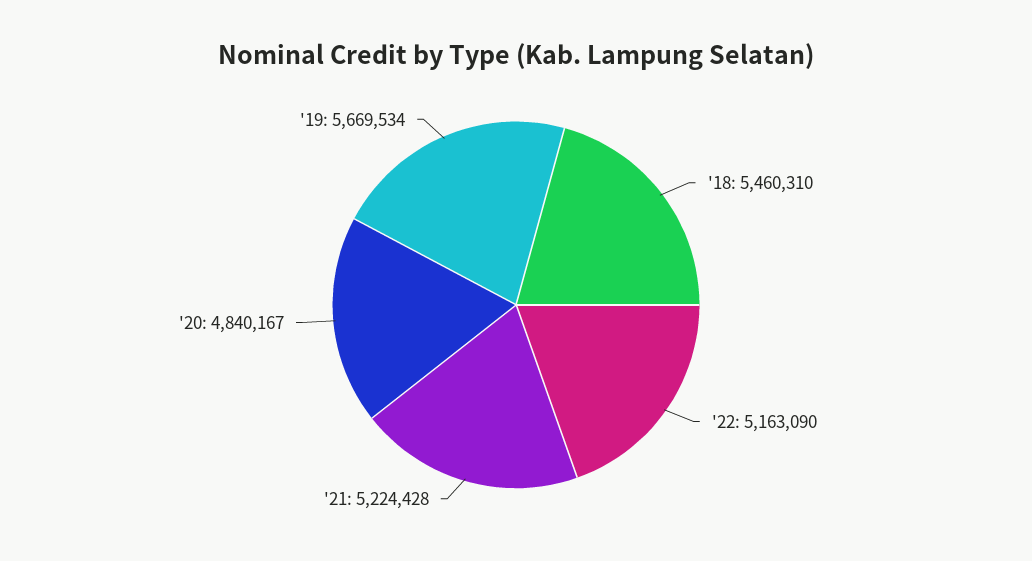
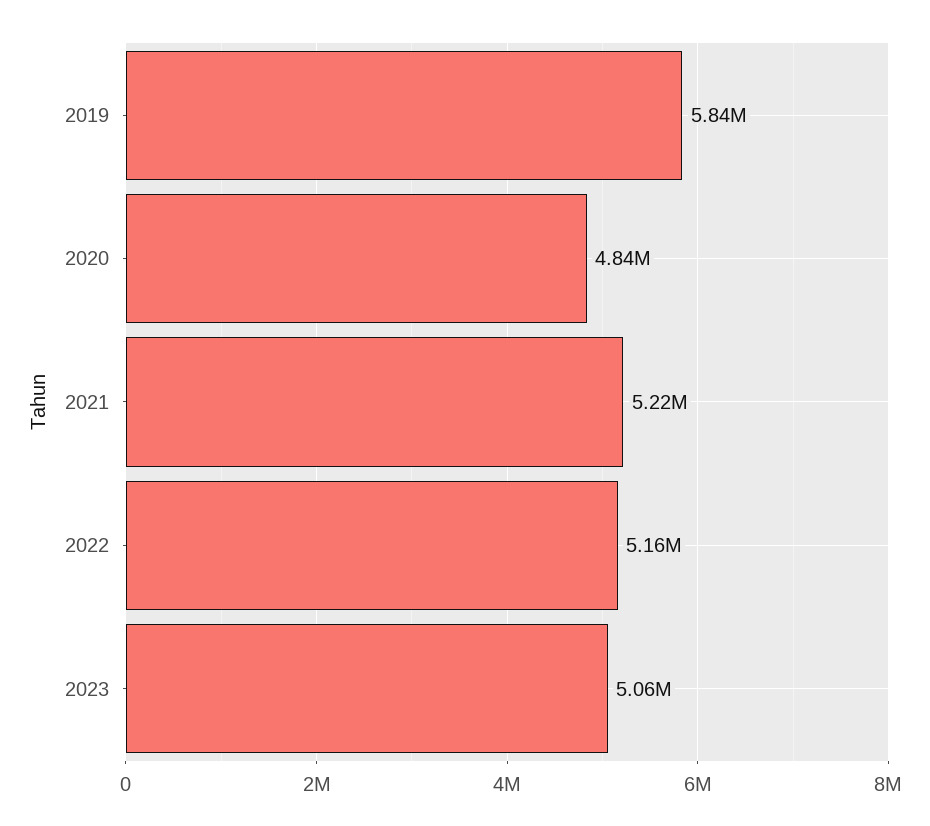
'18: 5460310 -> none
'19: 5669534 -> 5840000
2023: none -> 5060000

